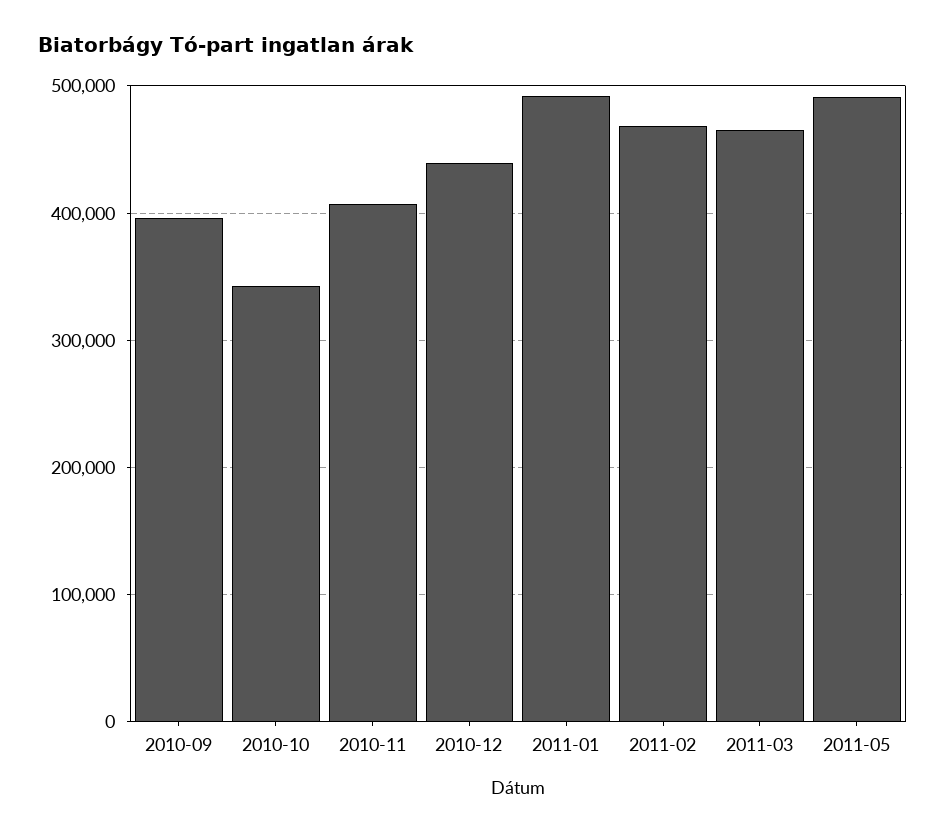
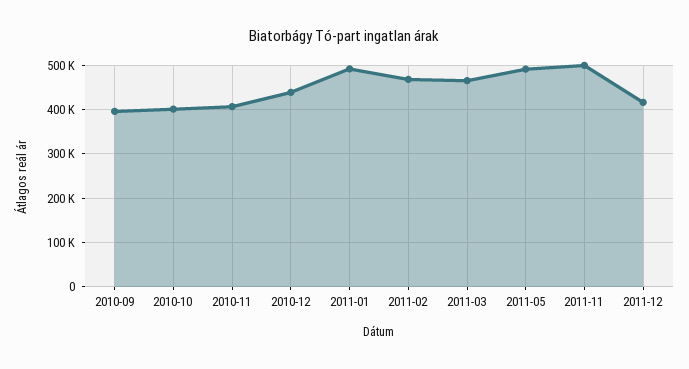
2010-10: 340000 -> 400000
2011-11: none -> 500000
2011-12: none -> 420000

